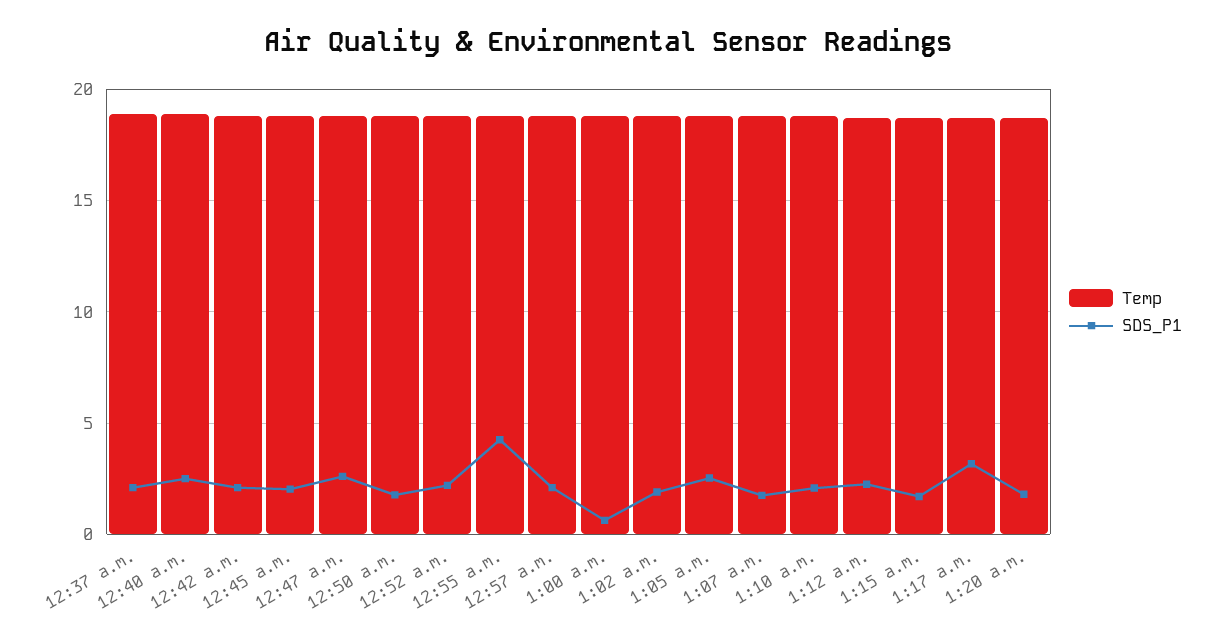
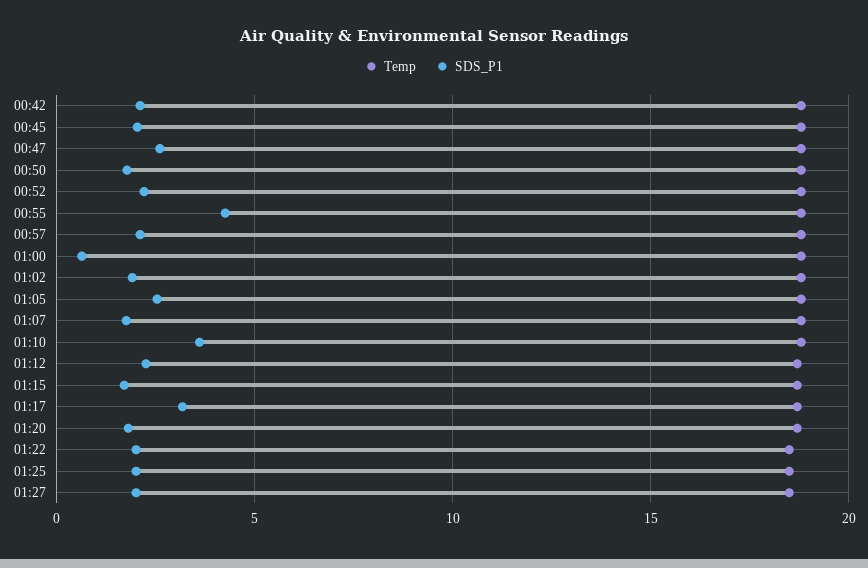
Temp, 12:37 a.m.: 19 -> none
SDS_P1, 12:37 a.m.: 2 -> none
Temp, 12:40 a.m.: 19 -> none
SDS_P1, 12:40 a.m.: 2.5 -> none
SDS_P1, 1:10 a.m.: 2 -> 3.5
Temp, 01:22: none -> 18.5
SDS_P1, 01:22: none -> 2
Temp, 01:25: none -> 18.5
SDS_P1, 01:25: none -> 2
Temp, 01:27: none -> 18.5
SDS_P1, 01:27: none -> 2

